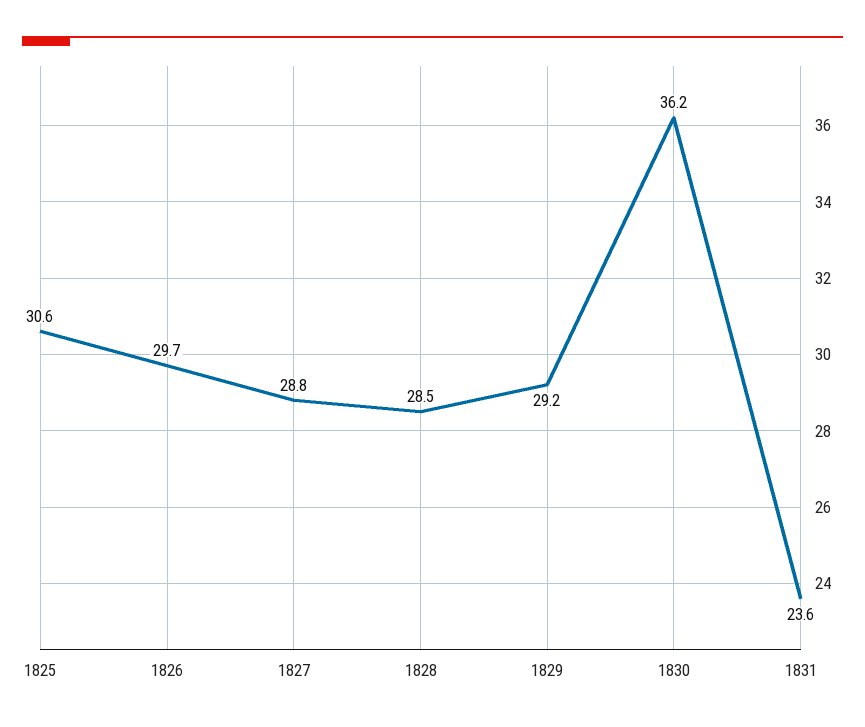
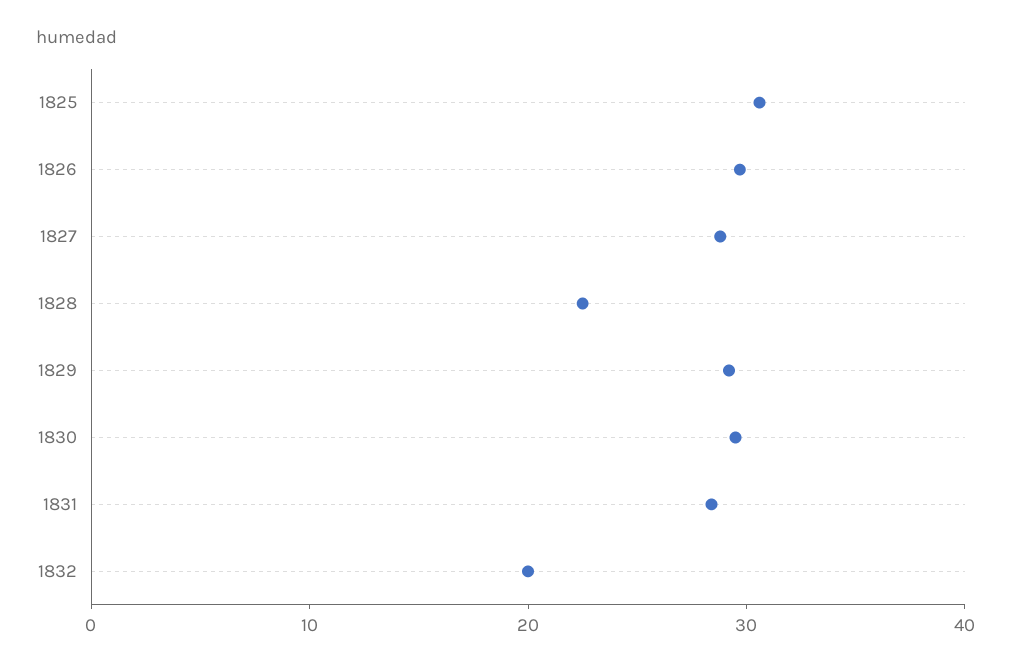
1828: 28.5 -> 22
1830: 36.2 -> 30
1831: 23.6 -> 28
1832: none -> 20

